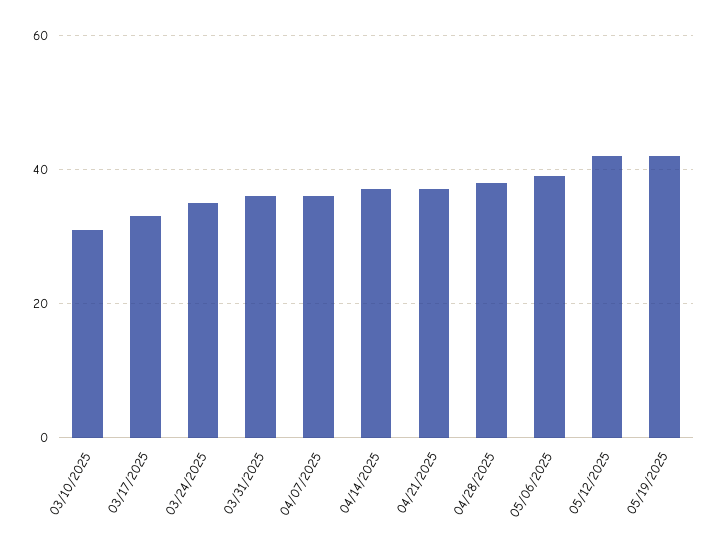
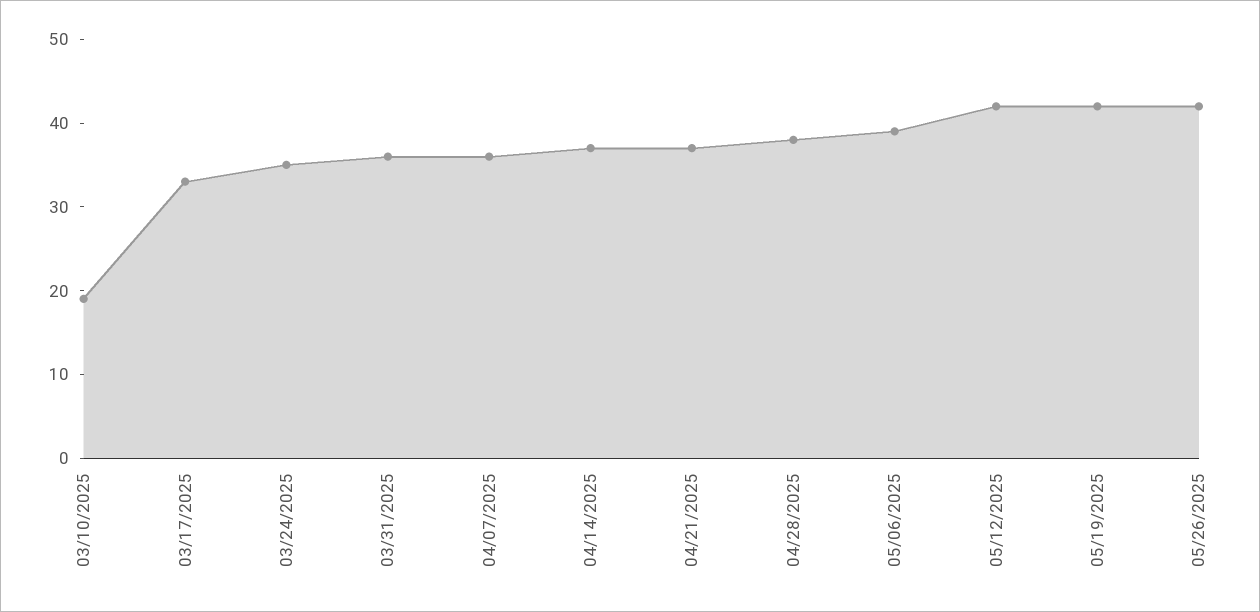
03/10/2025: 30 -> 19
05/26/2025: none -> 42

